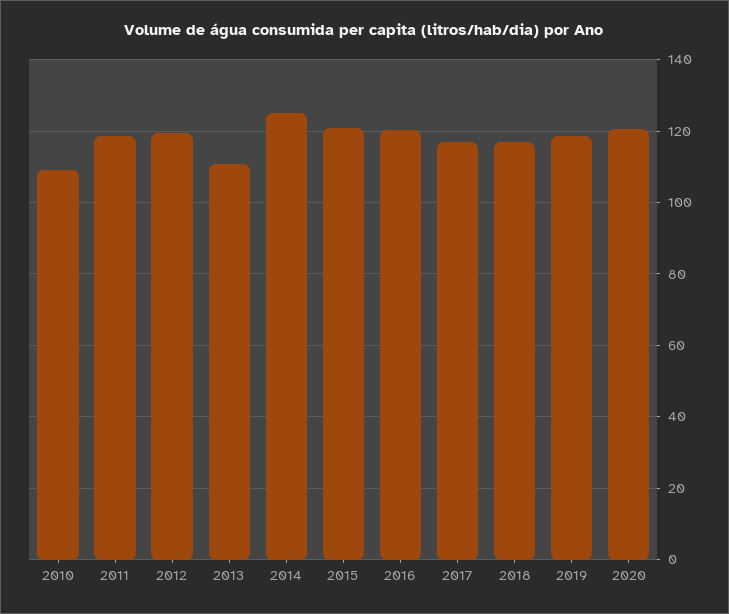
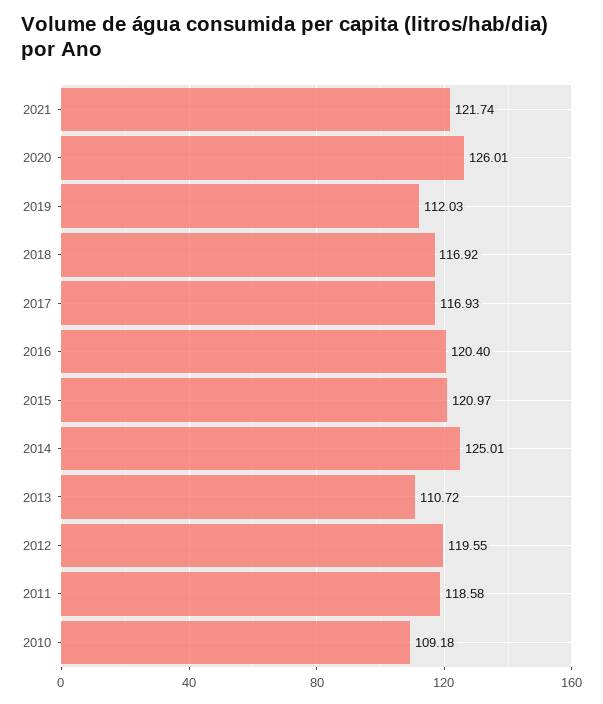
2019: 118 -> 112.03
2020: 120 -> 126.01
2021: none -> 121.74

